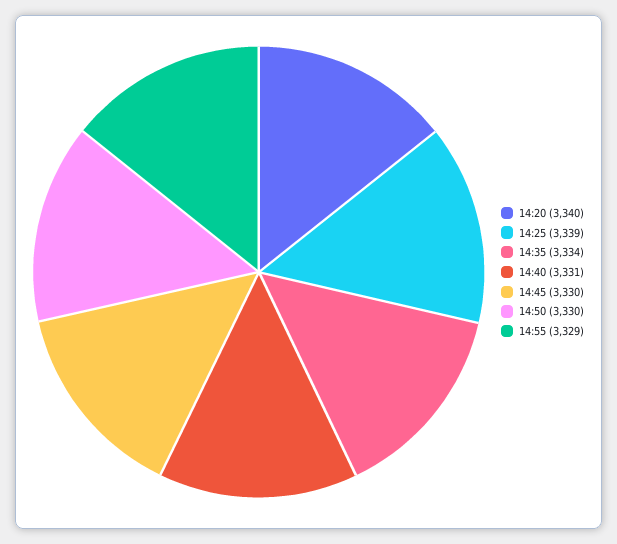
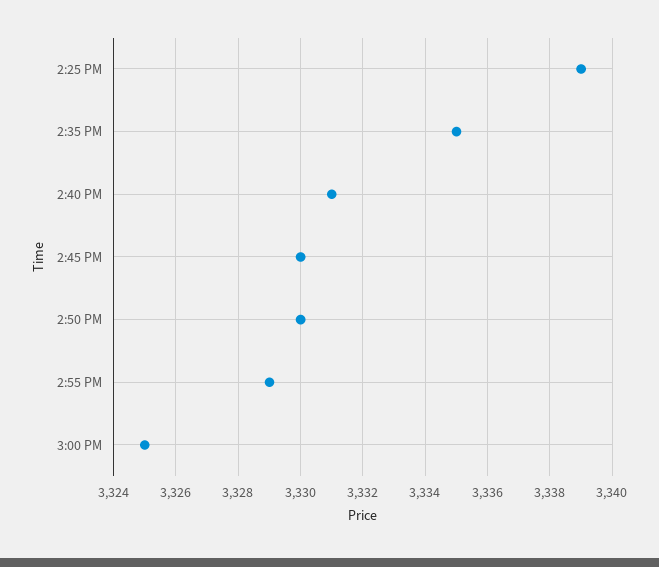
14:20: 3340 -> none
14:35: 3334 -> 3335
3:00 PM: none -> 3325

